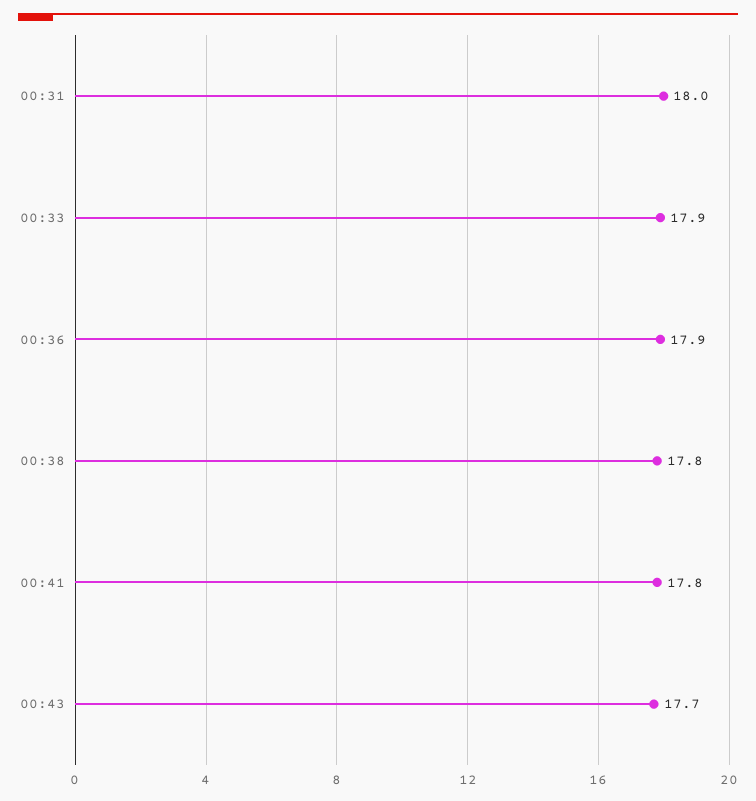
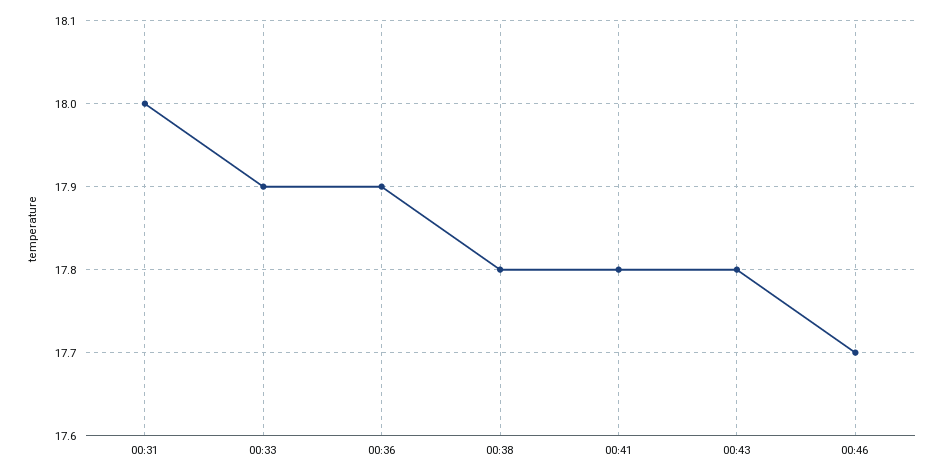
00:43: 17.7 -> 17.8
00:46: none -> 17.7

